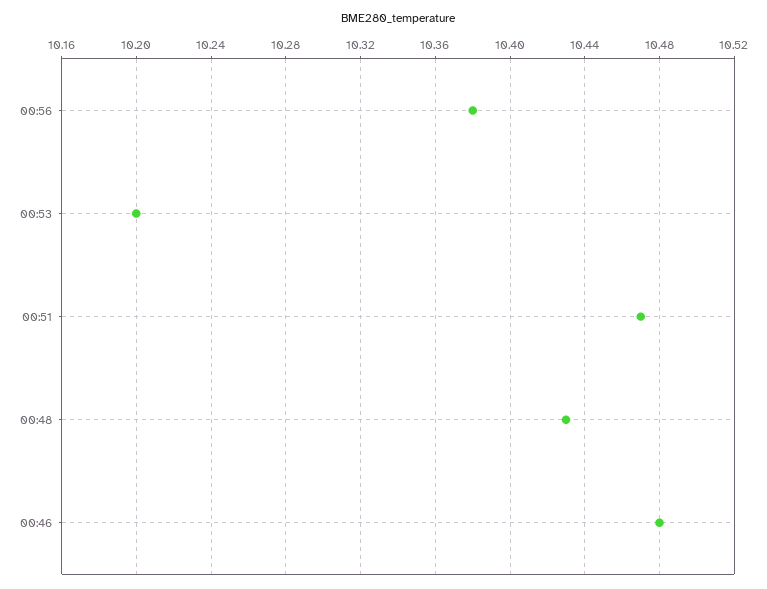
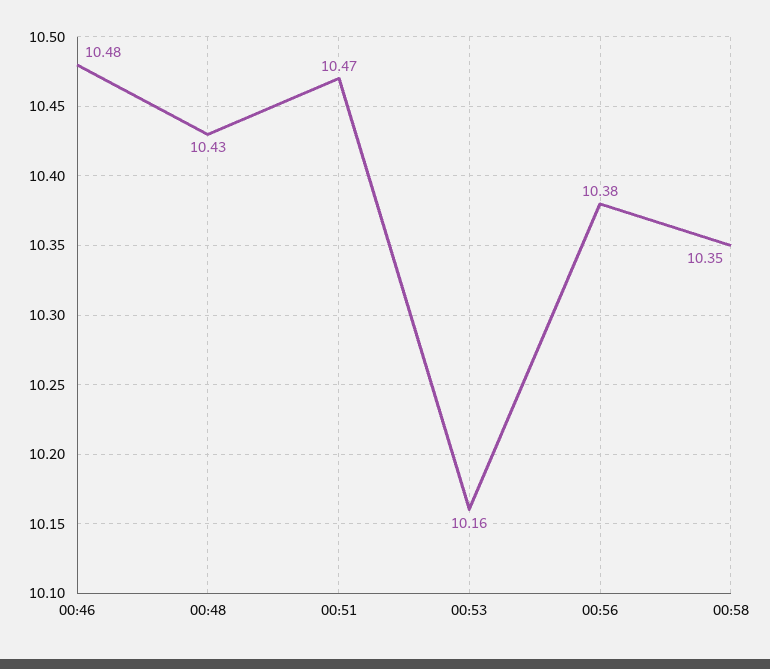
00:53: 10.2 -> 10.16
00:58: none -> 10.35

